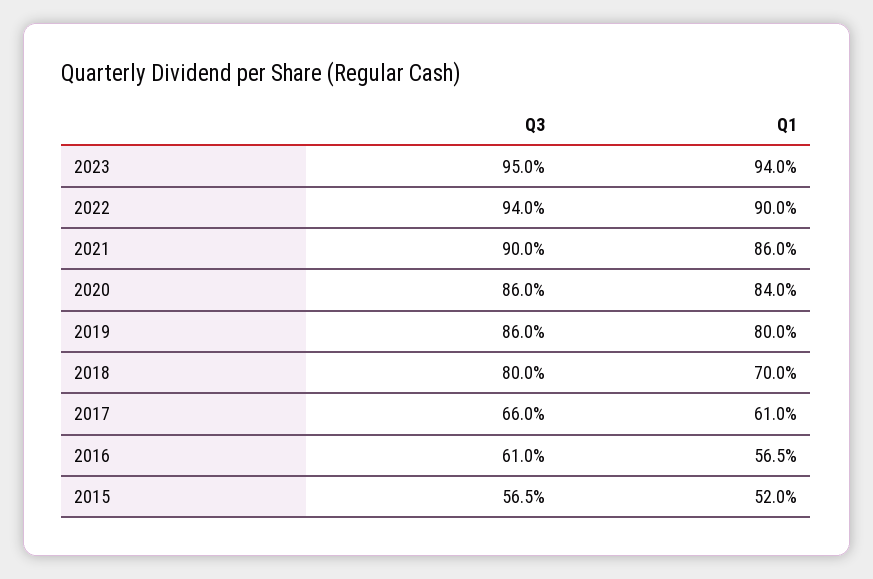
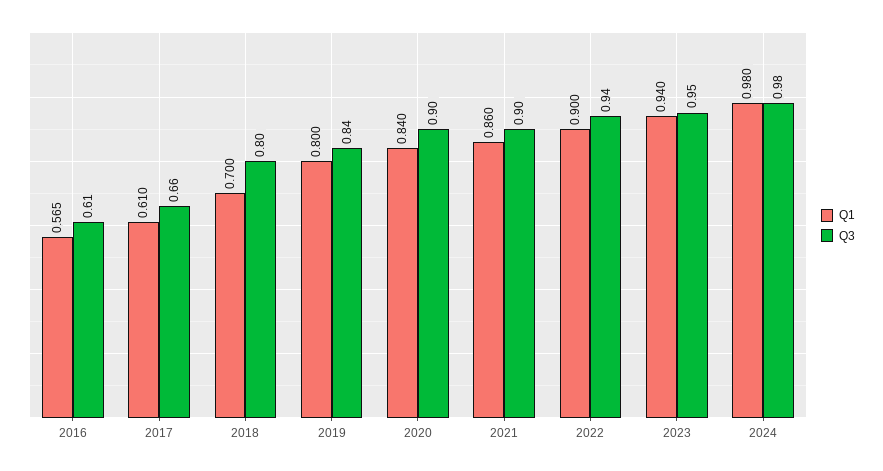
Q3, 2020: 0.86 -> 0.9
Q3, 2019: 0.86 -> 0.84
Q3, 2015: 0.565 -> none
Q1, 2015: 0.52 -> none
Q1, 2024: none -> 0.98
Q3, 2024: none -> 0.98

